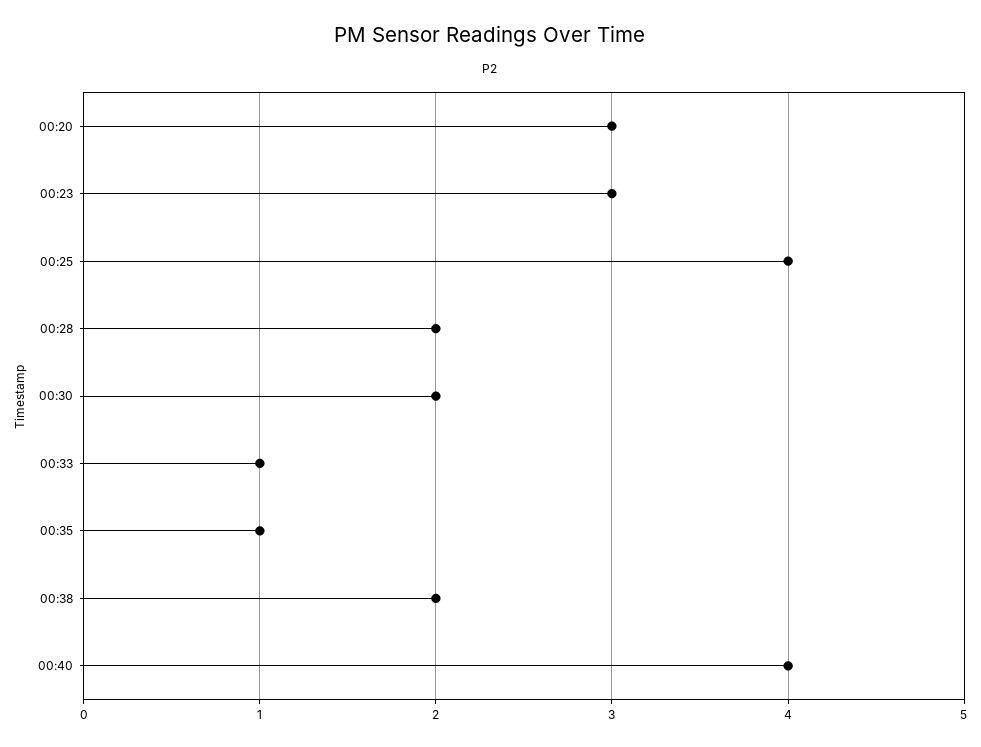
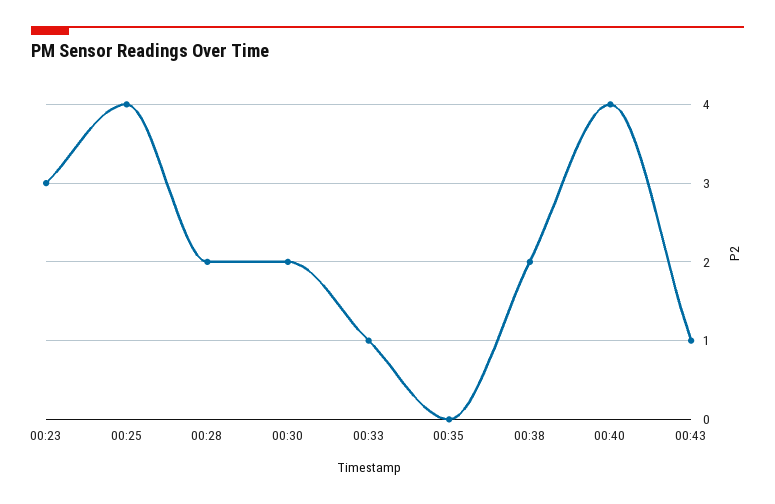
00:20: 3 -> none
00:35: 1 -> 0
00:43: none -> 1

